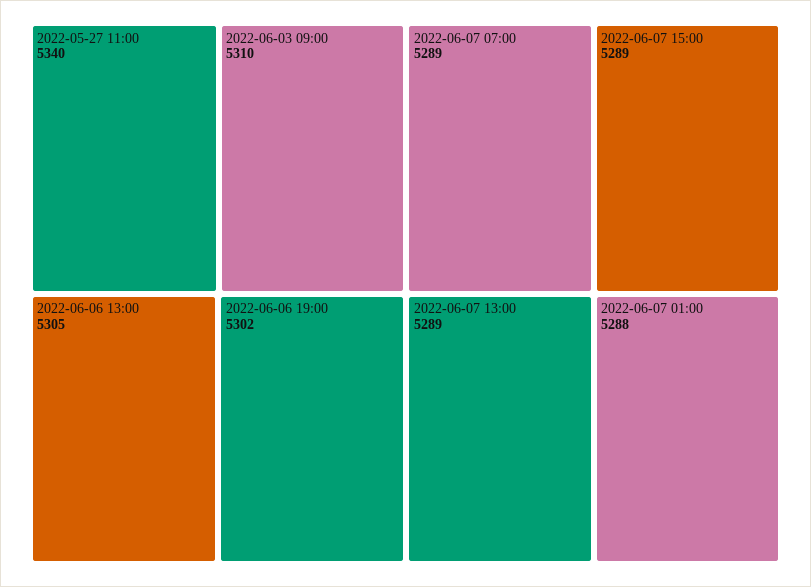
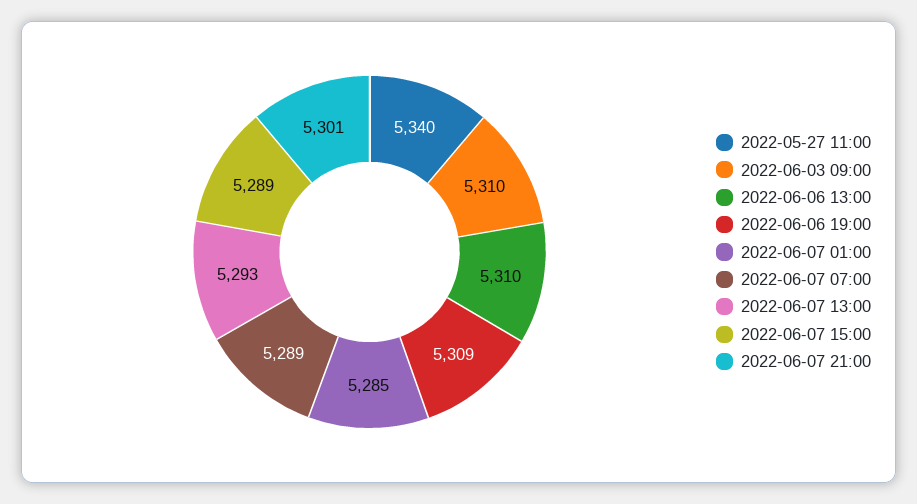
2022-06-06 13:00: 5305 -> 5310
2022-06-06 19:00: 5302 -> 5309
2022-06-07 13:00: 5289 -> 5293
2022-06-07 01:00: 5288 -> 5285
2022-06-07 21:00: none -> 5301

